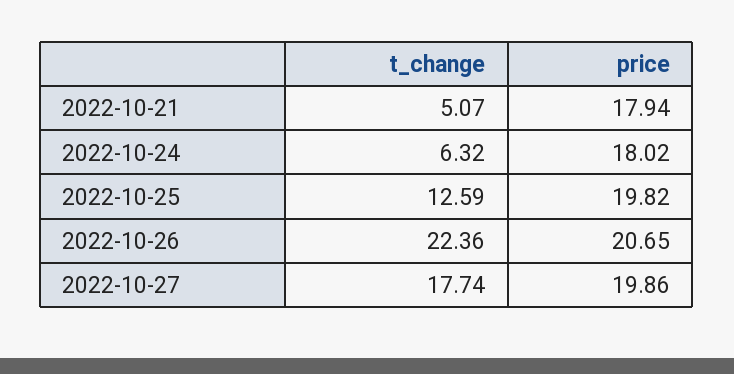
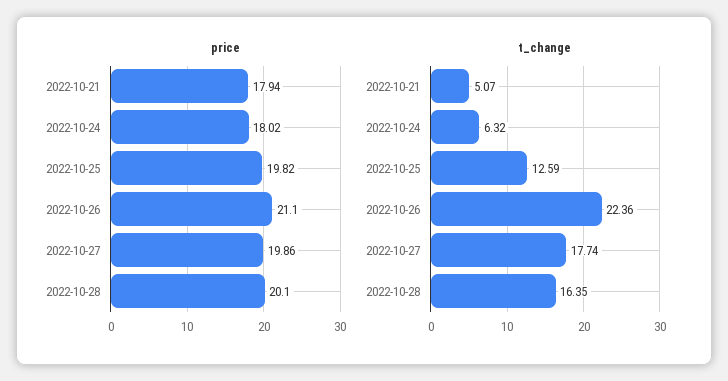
price, 2022-10-26: 20.65 -> 21.1
price, 2022-10-28: none -> 20.1
t_change, 2022-10-28: none -> 16.35

